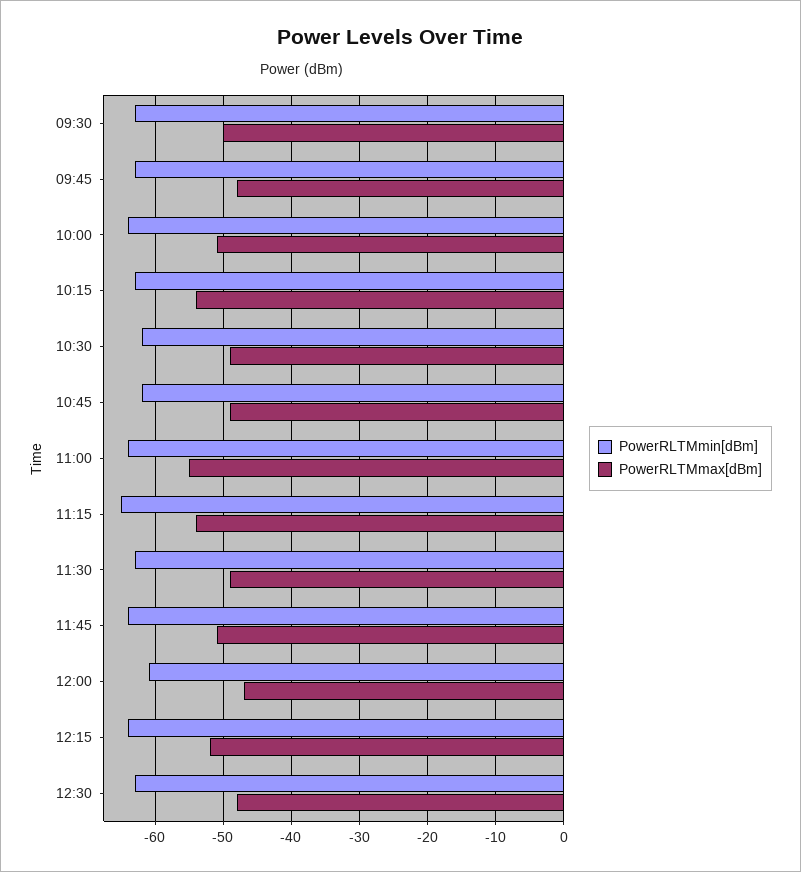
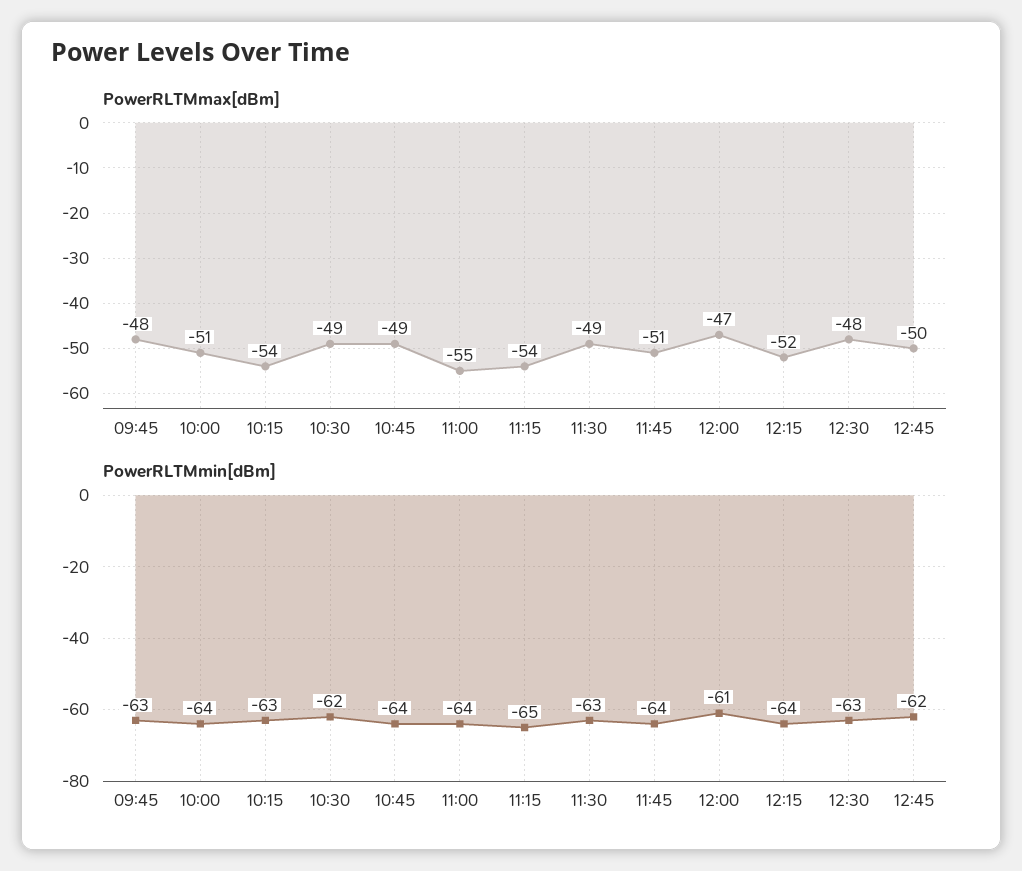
PowerRLTMmin[dBm], 09:30: -63 -> none
PowerRLTMmax[dBm], 09:30: -50 -> none
PowerRLTMmin[dBm], 10:45: -62 -> -64
PowerRLTMmax[dBm], 12:45: none -> -50
PowerRLTMmin[dBm], 12:45: none -> -62

